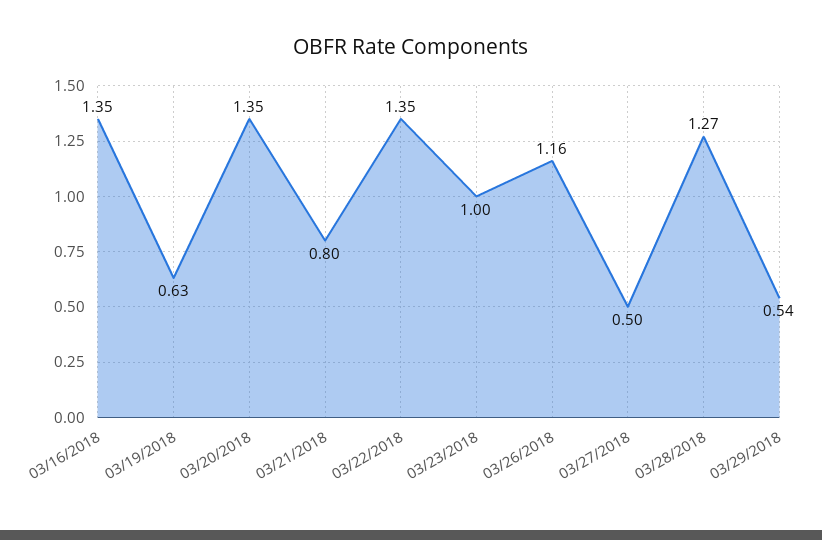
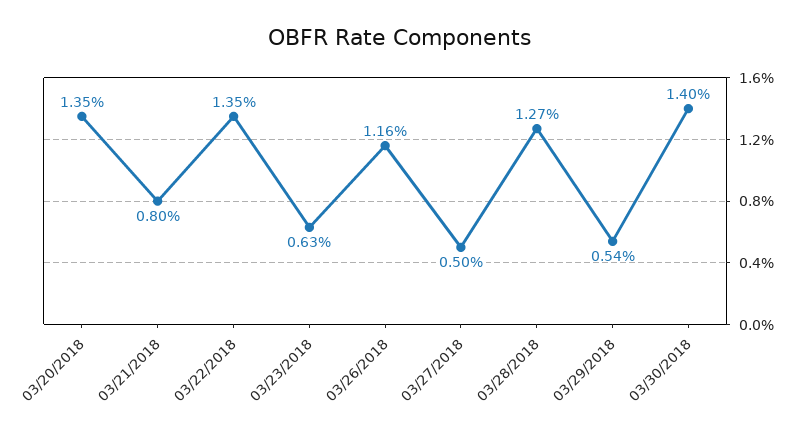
03/16/2018: 1.35 -> none
03/19/2018: 0.63 -> none
03/23/2018: 1 -> 0.63
03/30/2018: none -> 1.4

